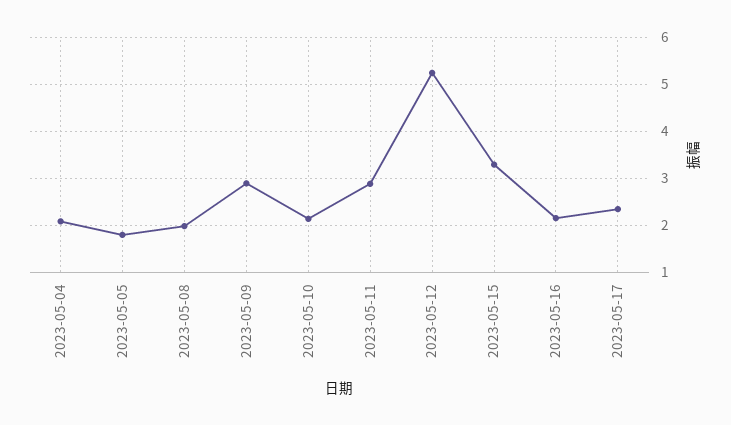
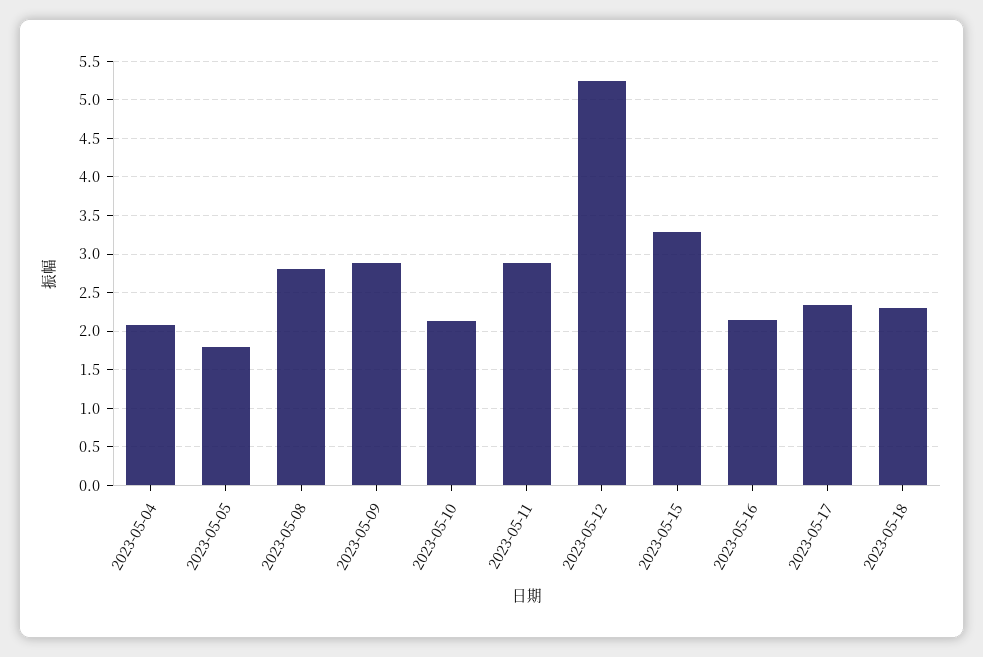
2023-05-08: 2 -> 2.8
2023-05-18: none -> 2.3

